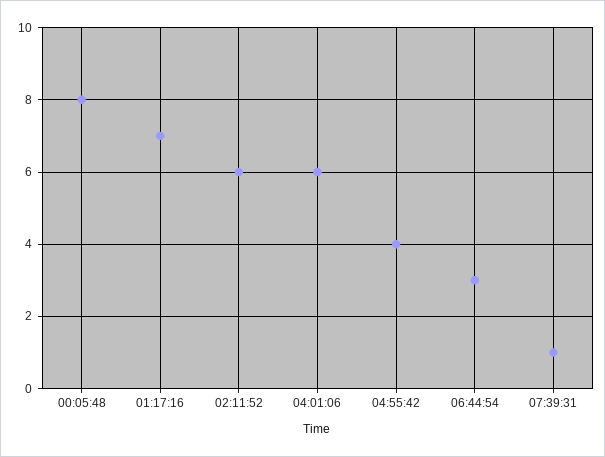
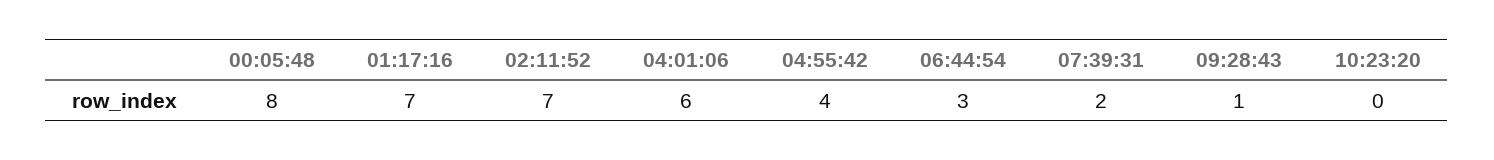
02:11:52: 6 -> 7
07:39:31: 1 -> 2
09:28:43: none -> 1
10:23:20: none -> 0

